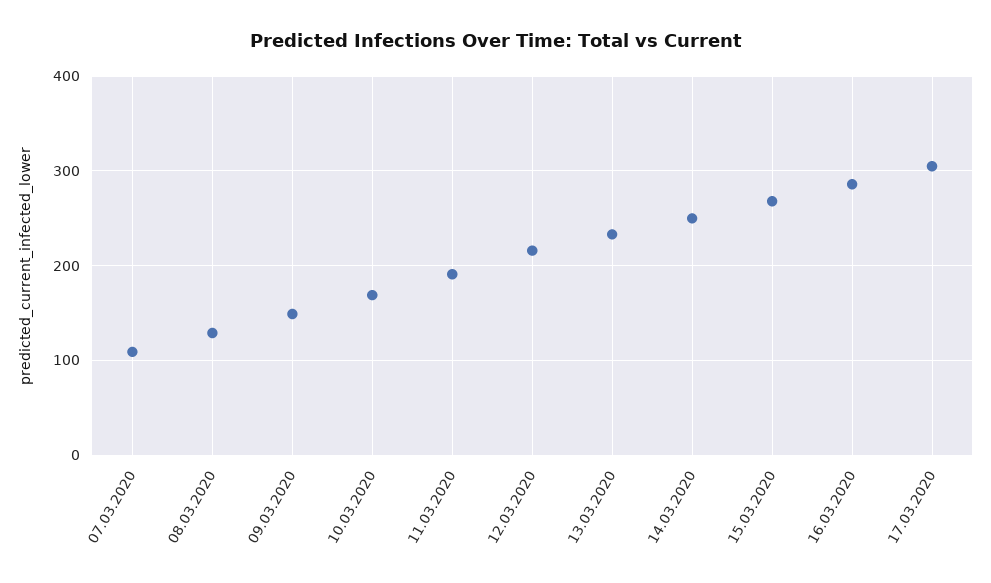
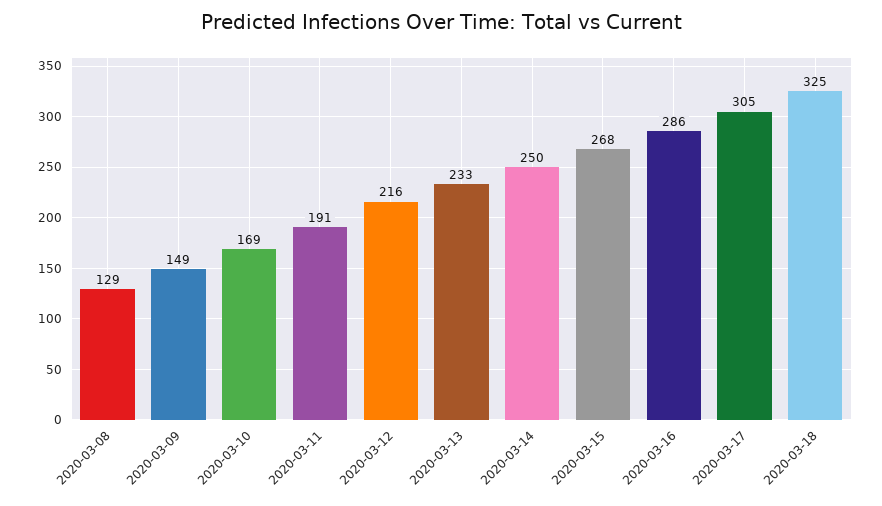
07.03.2020: 110 -> none
2020-03-18: none -> 325

